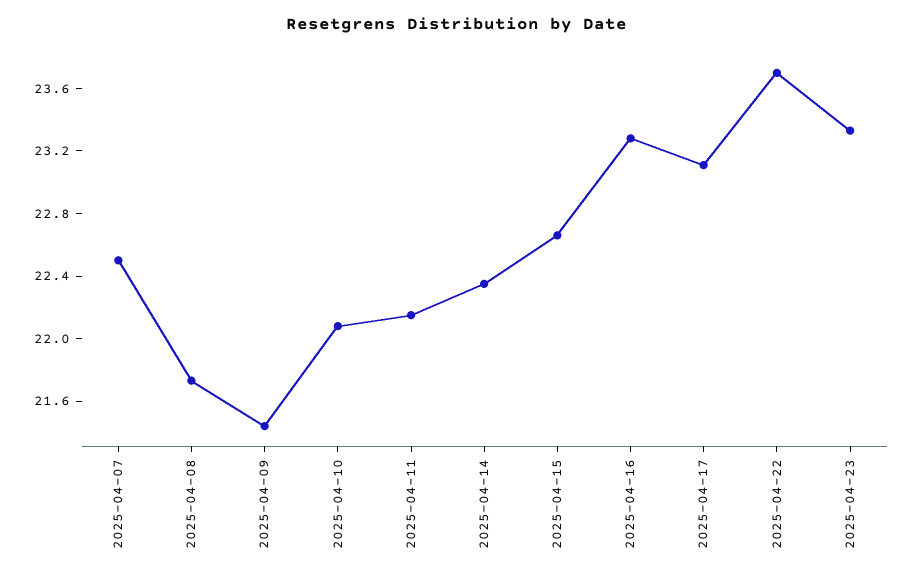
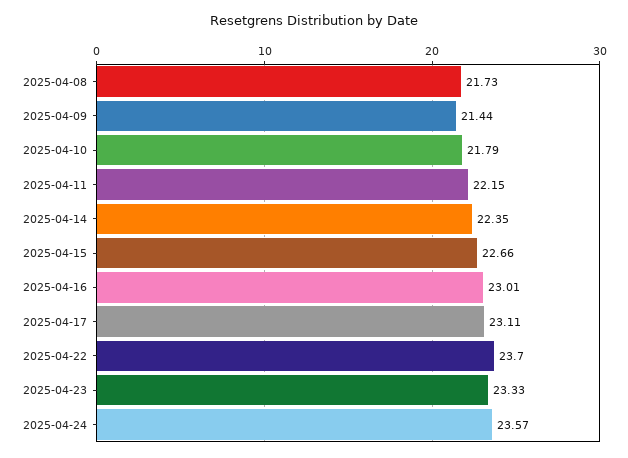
2025-04-07: 22.5 -> none
2025-04-10: 22.1 -> 21.79
2025-04-16: 23.3 -> 23.01
2025-04-24: none -> 23.57

